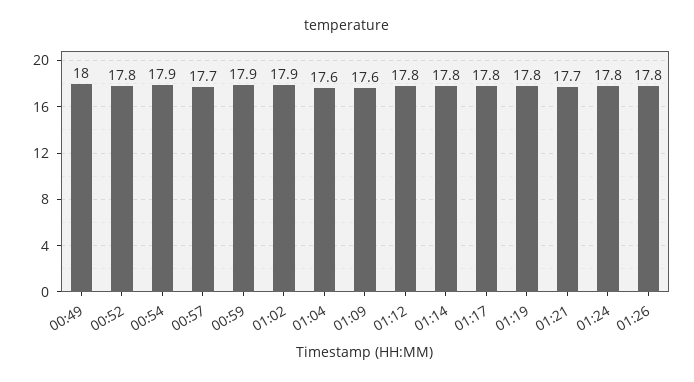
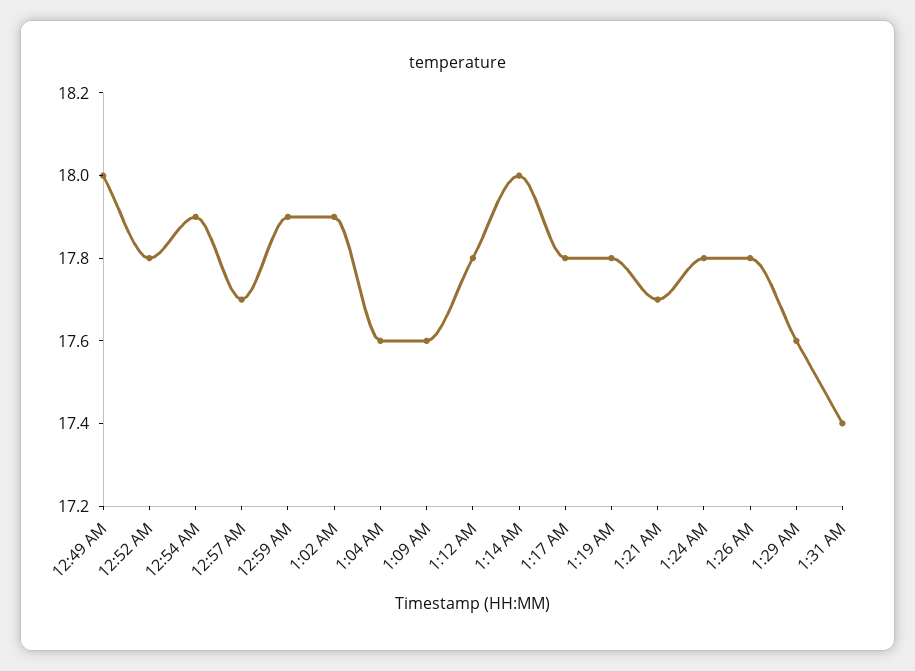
01:14: 17.8 -> 18
1:29 AM: none -> 17.6
1:31 AM: none -> 17.4

